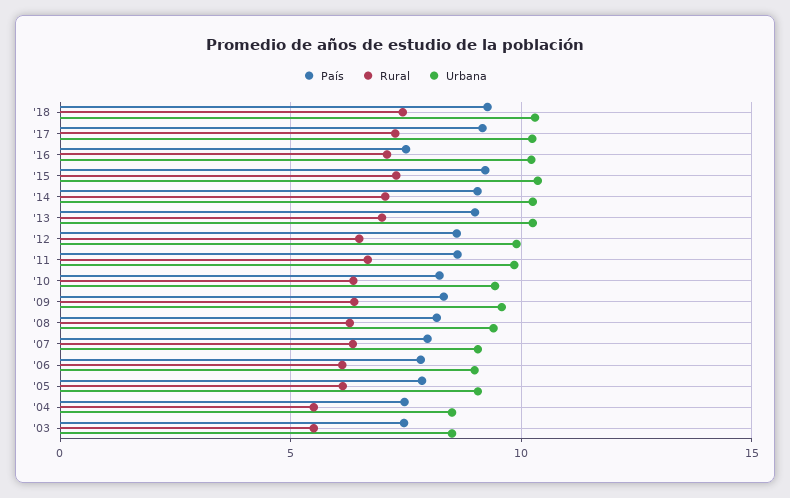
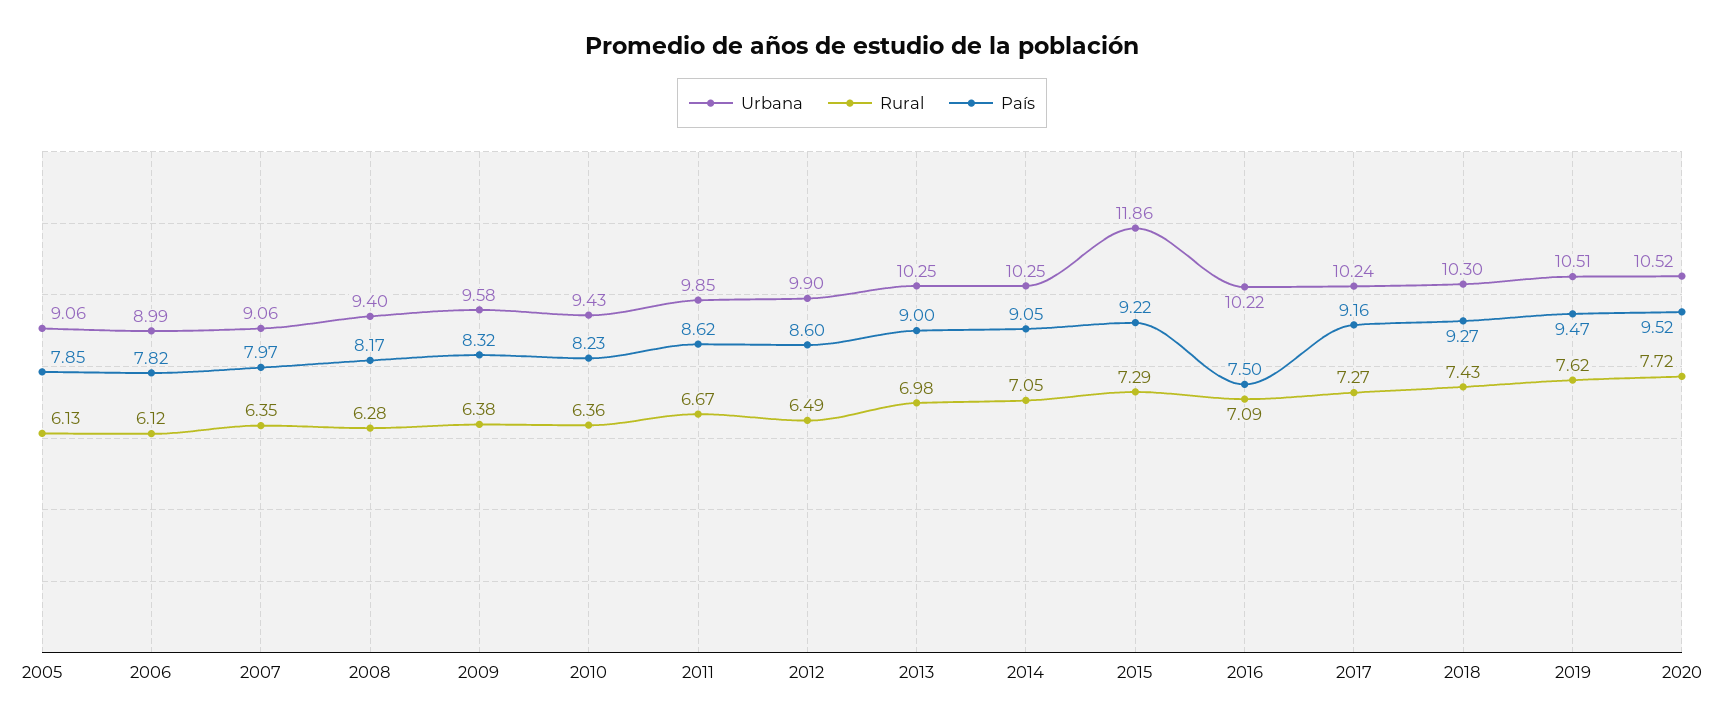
Urbana, '15: 10.5 -> 11.86
País, '04: 7.5 -> none
Rural, '04: 5.5 -> none
Urbana, '04: 8.5 -> none
País, '03: 7.5 -> none
Rural, '03: 5.5 -> none
Urbana, '03: 8.5 -> none
Urbana, 2019: none -> 10.51
Rural, 2019: none -> 7.62
País, 2019: none -> 9.47
Urbana, 2020: none -> 10.52
Rural, 2020: none -> 7.72
País, 2020: none -> 9.52

